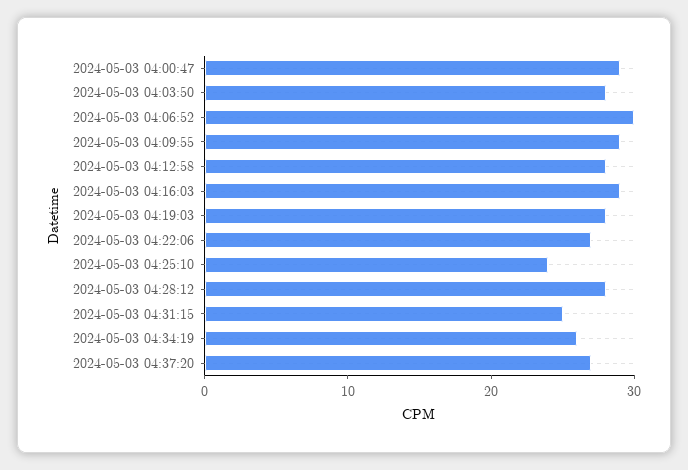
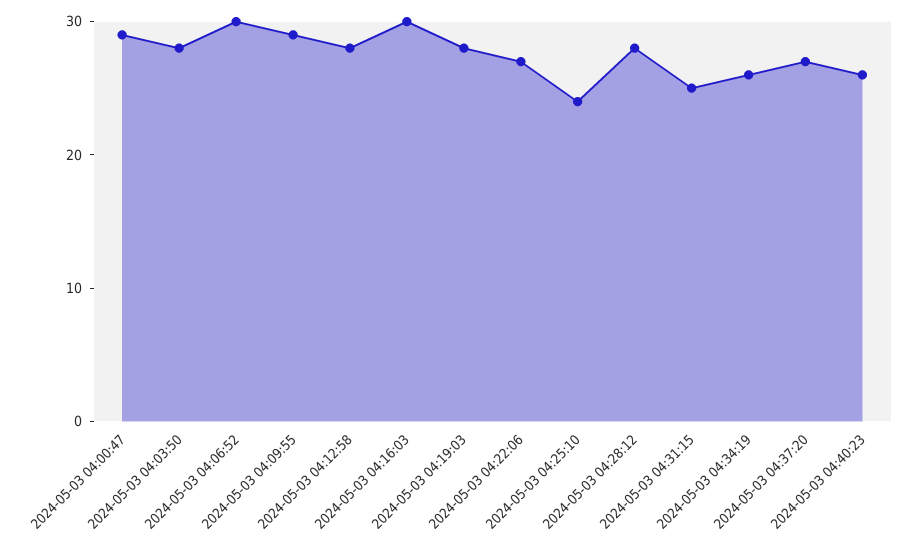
2024-05-03 04:16:03: 29 -> 30
2024-05-03 04:40:23: none -> 26

